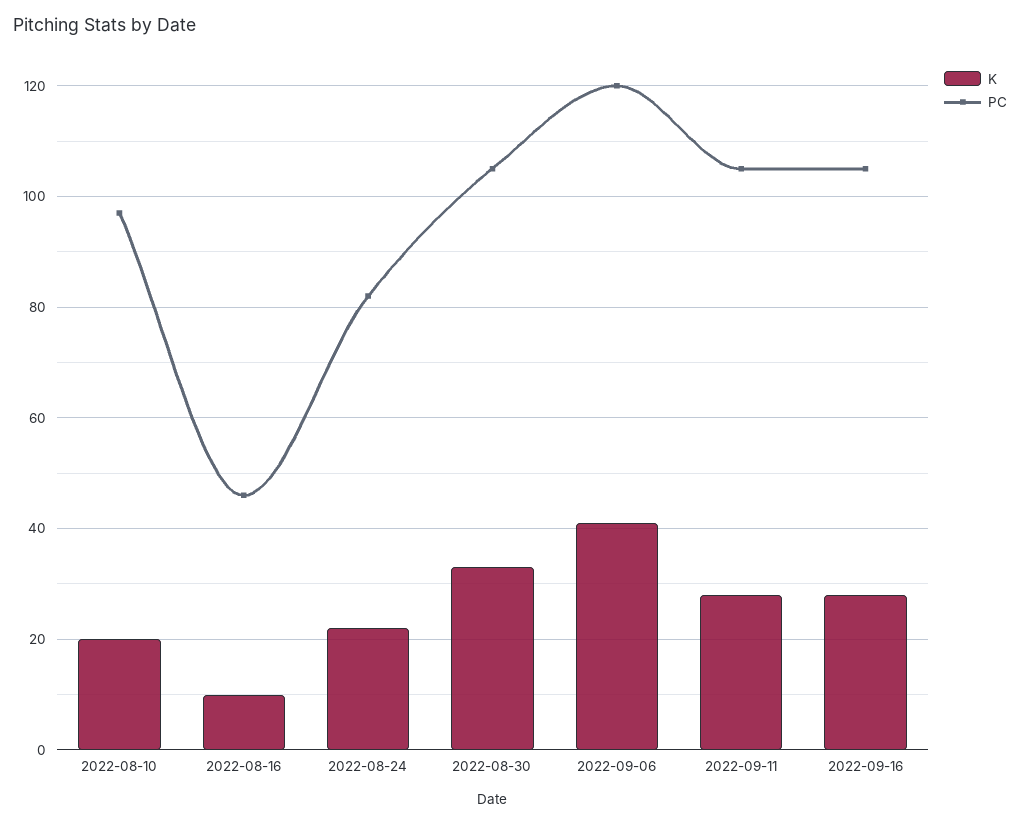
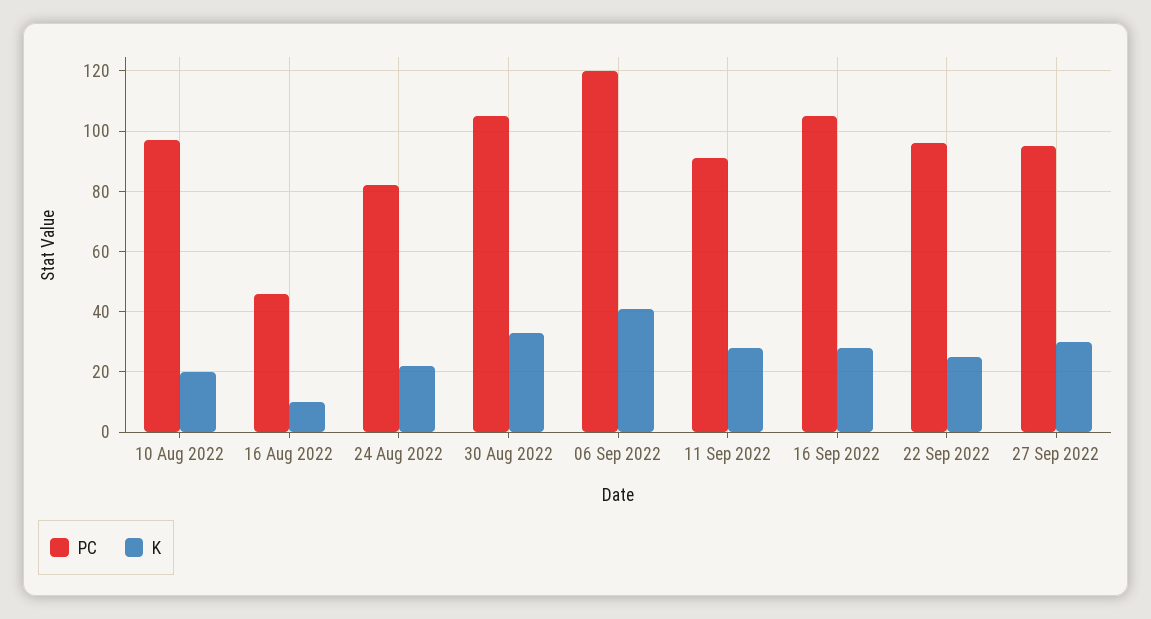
PC, 2022-09-11: 105 -> 90
PC, 22 Sep 2022: none -> 95
K, 22 Sep 2022: none -> 25
PC, 27 Sep 2022: none -> 95
K, 27 Sep 2022: none -> 30

